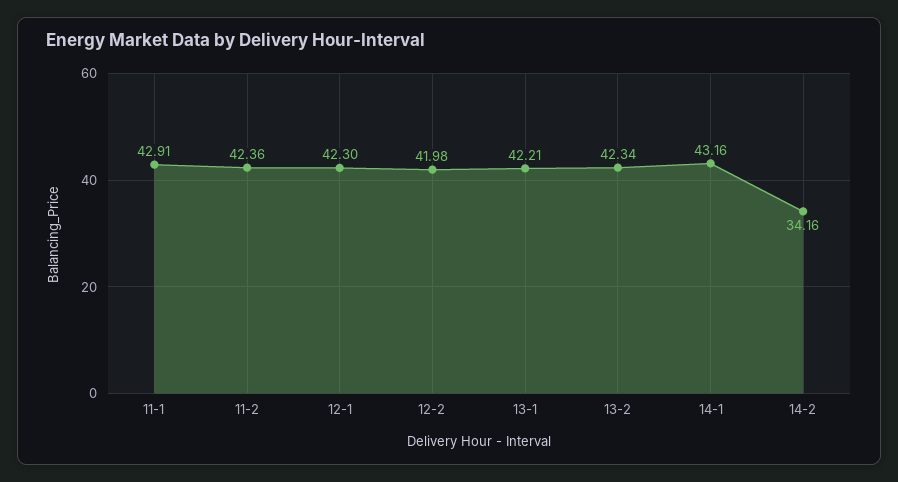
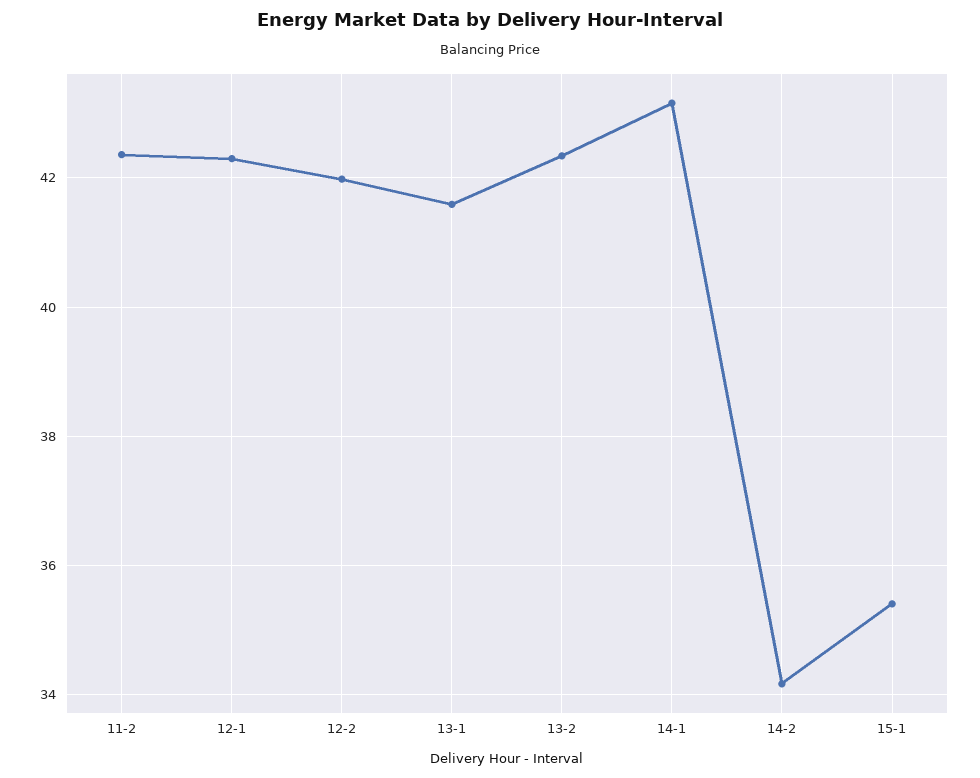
11-1: 42.91 -> none
13-1: 42.21 -> 41.6
15-1: none -> 35.4

